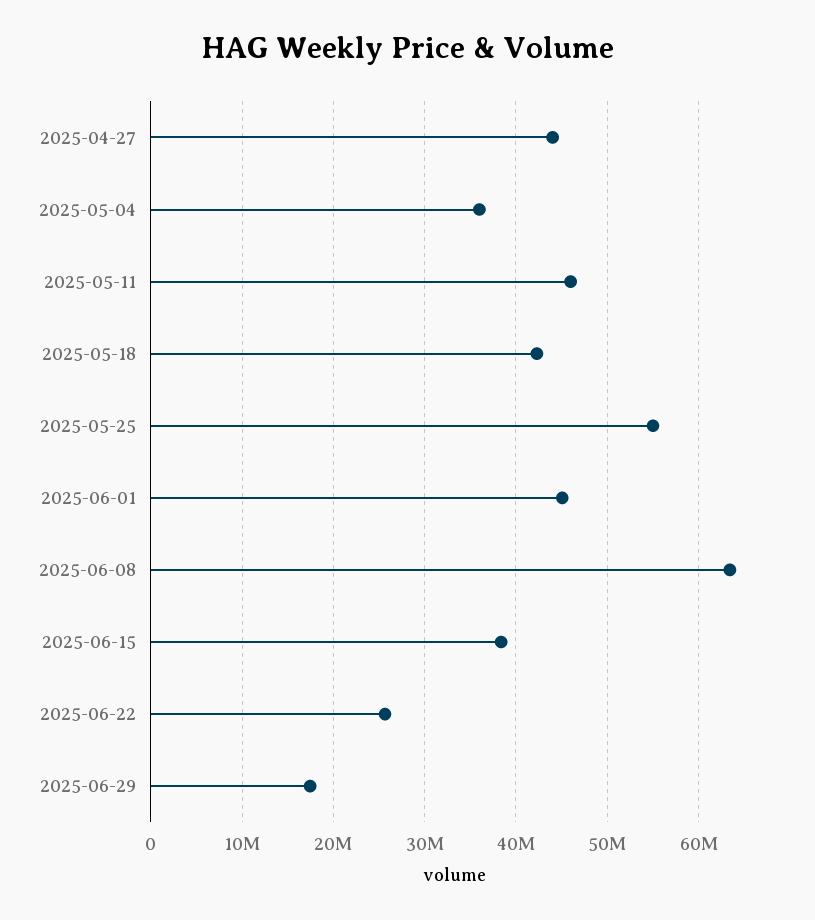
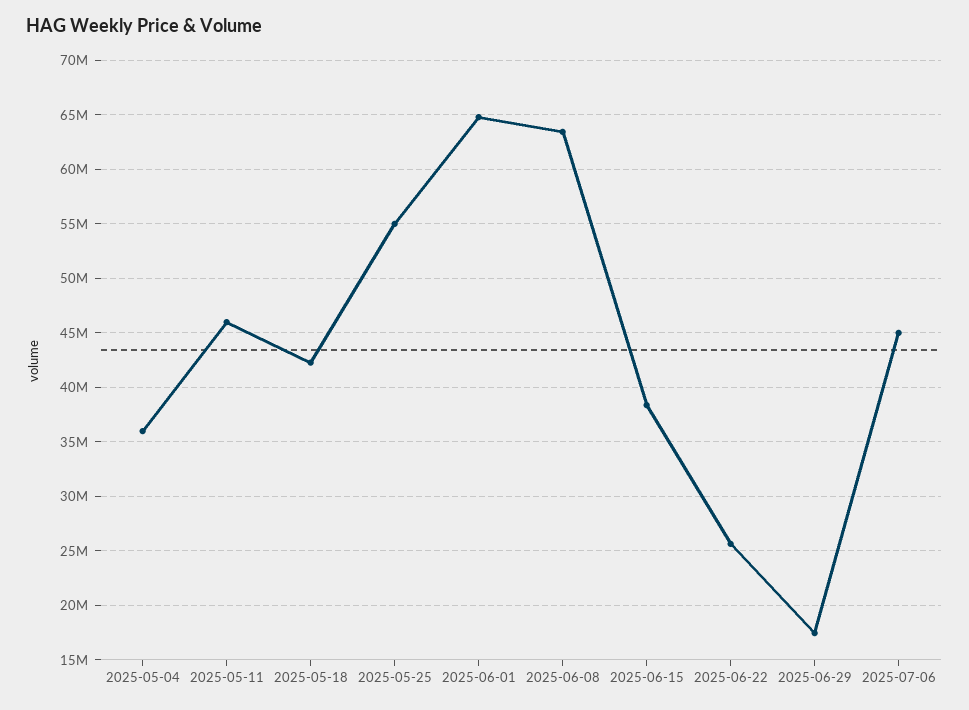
2025-04-27: 44000000 -> none
2025-06-01: 45000000 -> 65000000
2025-07-06: none -> 45000000

